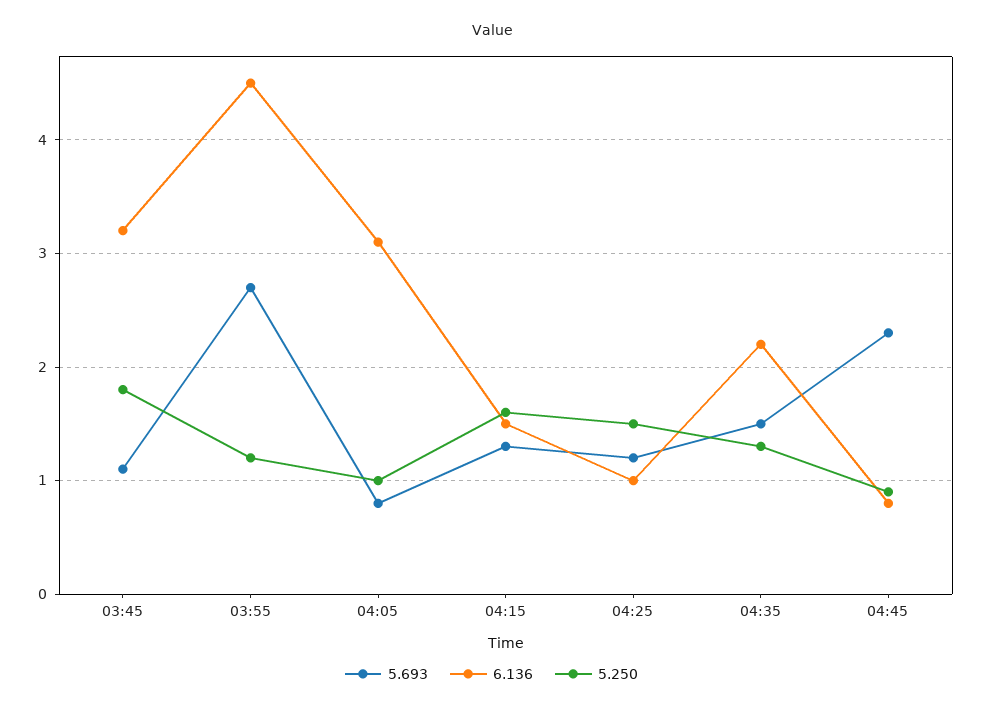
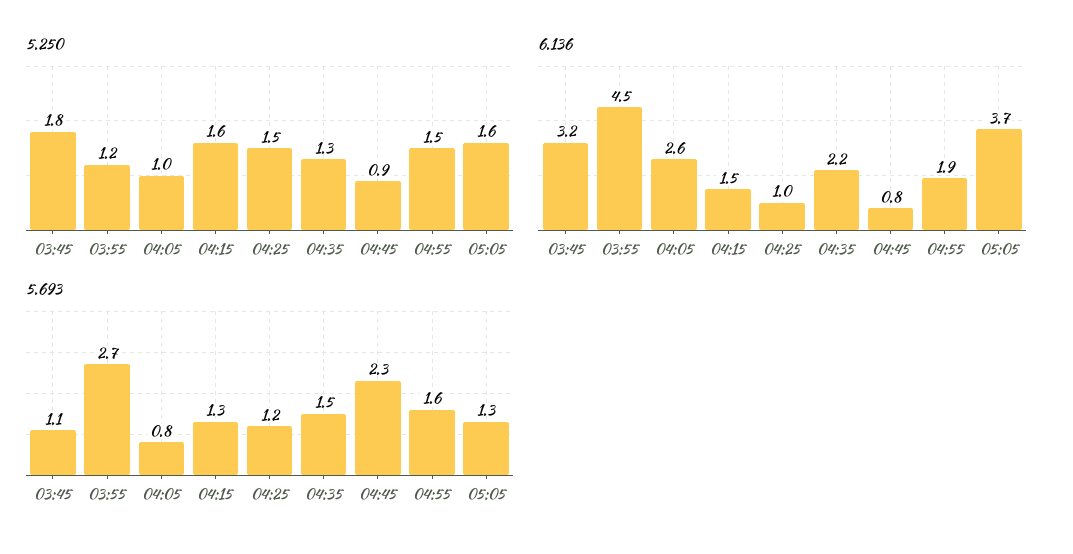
6.136, 04:05: 3.1 -> 2.6
5.250, 04:55: none -> 1.5
5.250, 05:05: none -> 1.6
6.136, 04:55: none -> 1.9
6.136, 05:05: none -> 3.7
5.693, 04:55: none -> 1.6
5.693, 05:05: none -> 1.3

